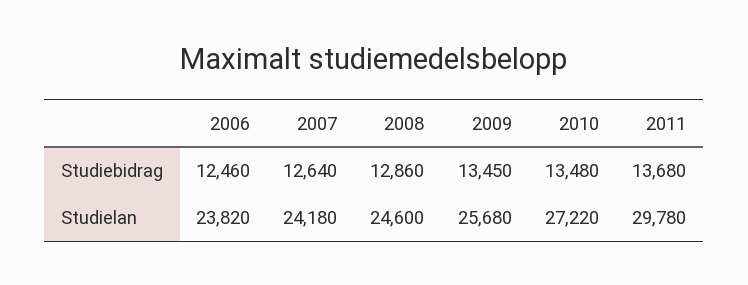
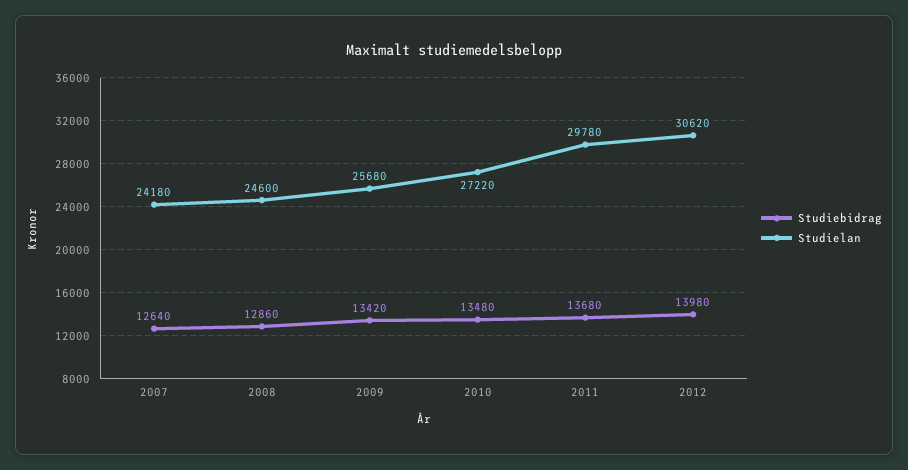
Studiebidrag, 2006: 12460 -> none
Studiebidrag, 2009: 13450 -> 13420
Studielan, 2006: 23820 -> none
Studiebidrag, 2012: none -> 13980
Studielan, 2012: none -> 30620

